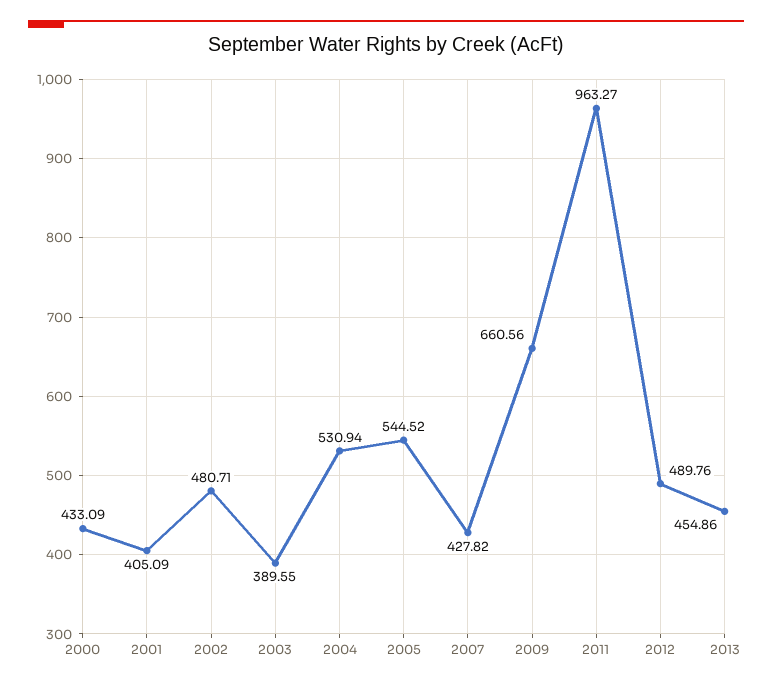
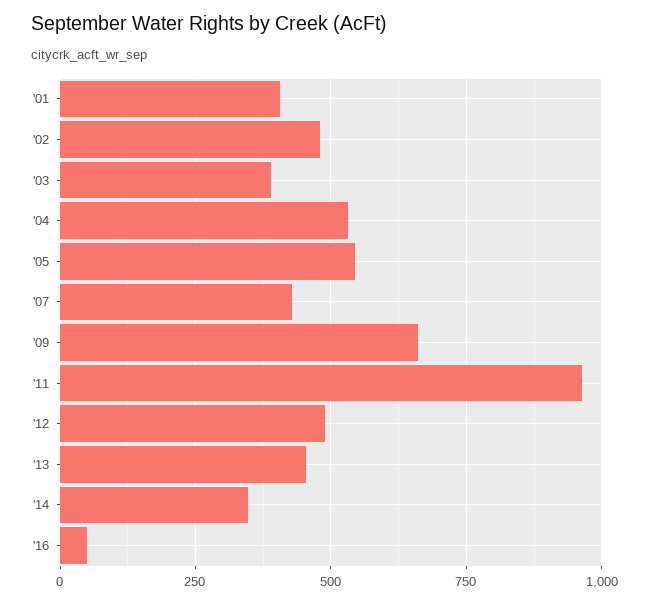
2000: 433.09 -> none
'14: none -> 350
'16: none -> 50

